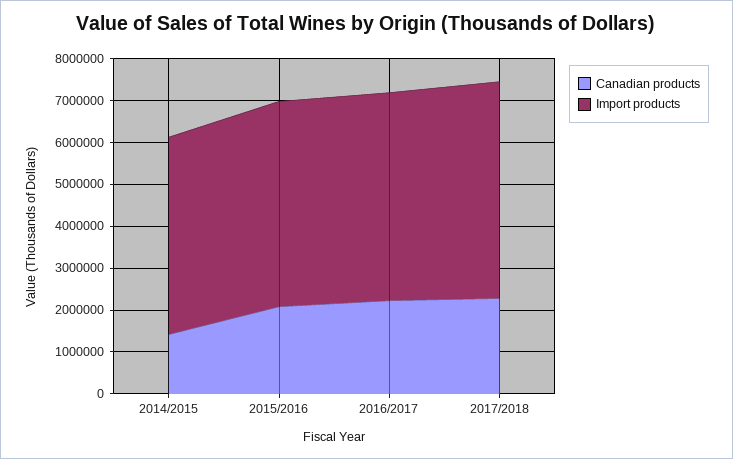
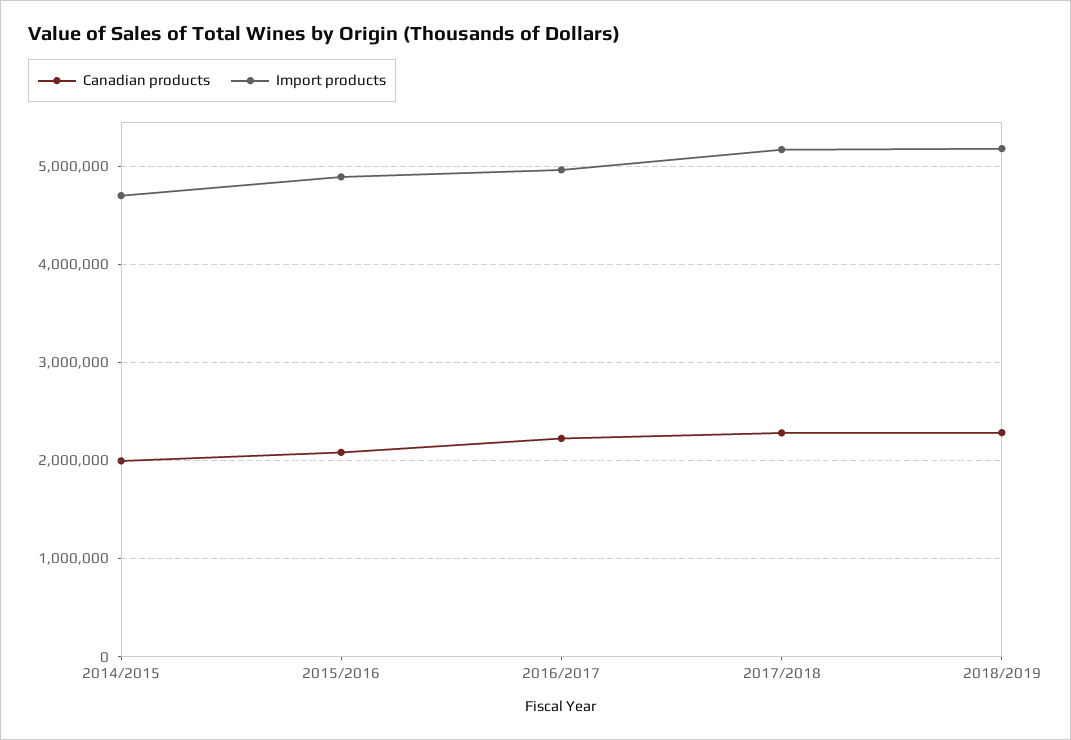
Canadian products, 2014/2015: 1400000 -> 2000000
Canadian products, 2018/2019: none -> 2300000
Import products, 2018/2019: none -> 5200000

